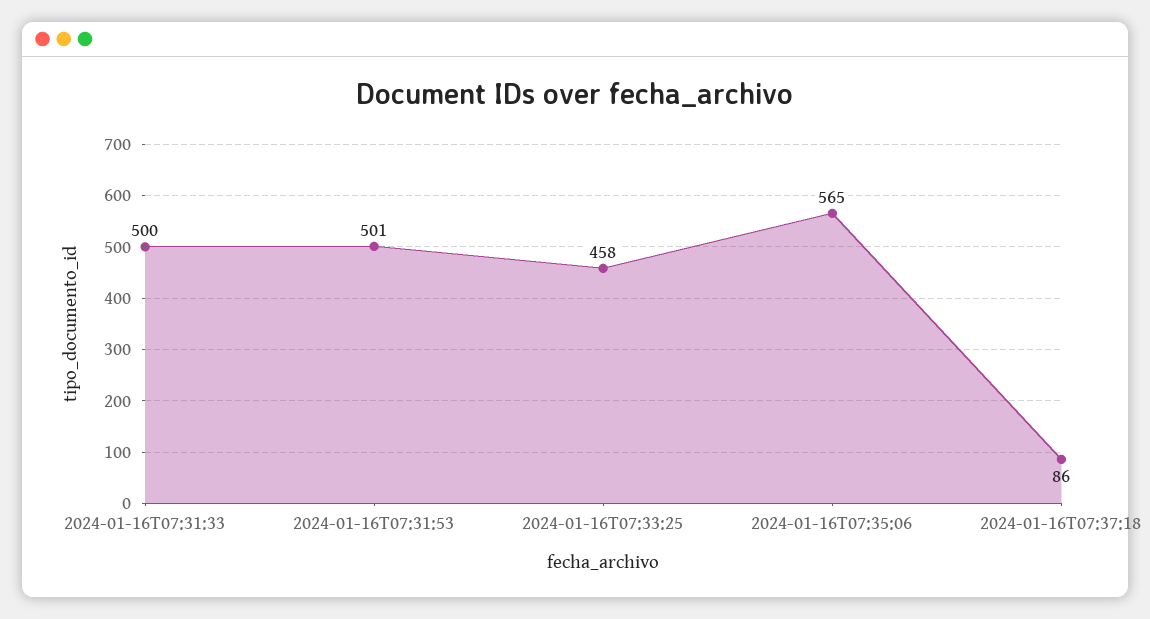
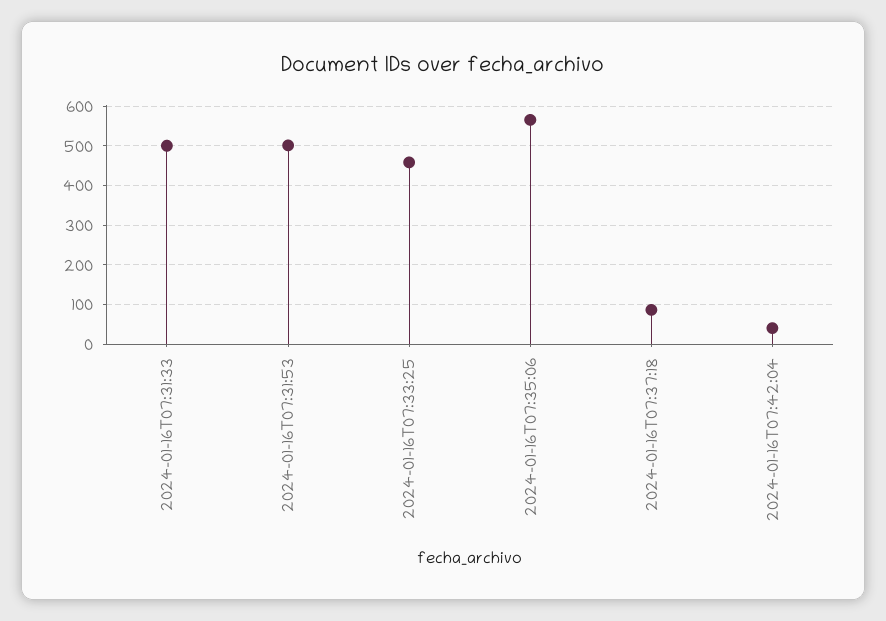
2024-01-16T07:42:04: none -> 40

